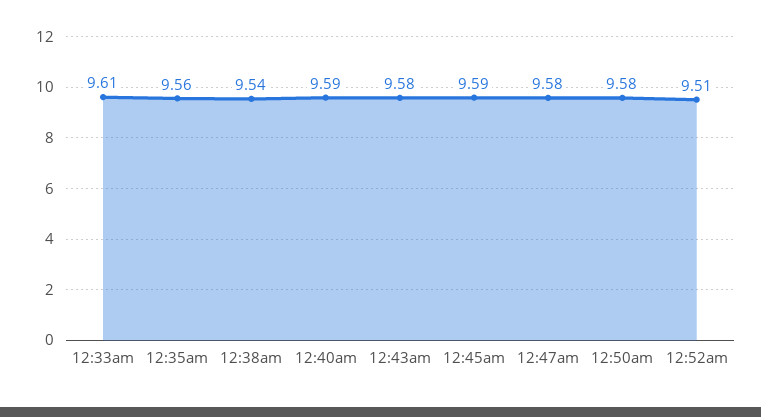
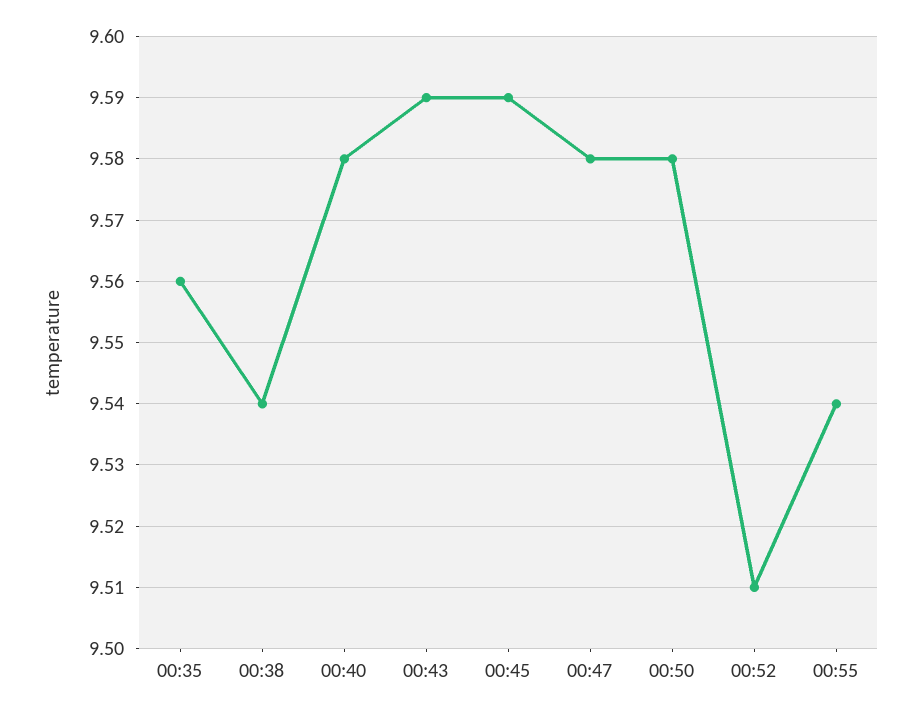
12:33am: 9.61 -> none
12:40am: 9.59 -> 9.58
12:43am: 9.58 -> 9.59
00:55: none -> 9.54

